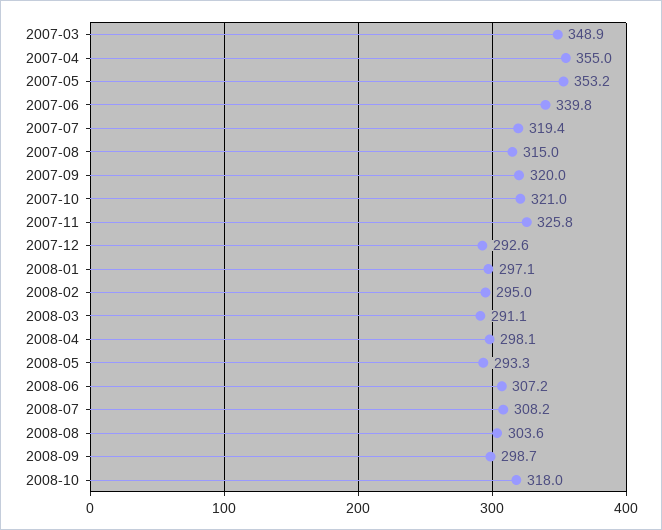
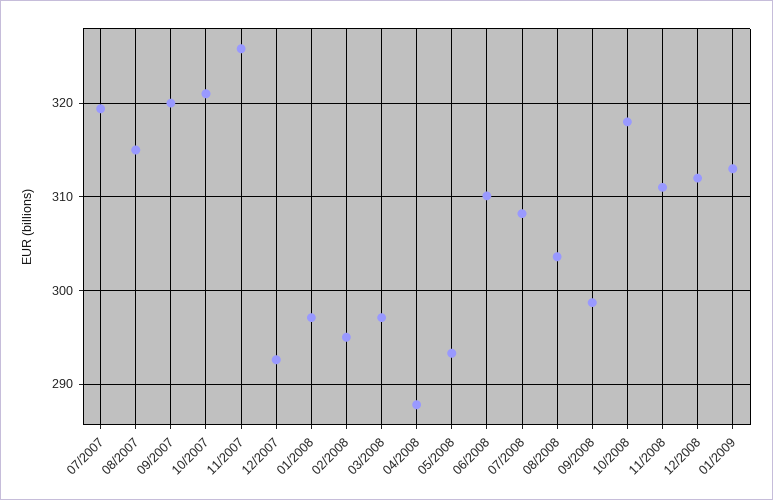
2007-03: 348.9 -> none
2007-04: 355 -> none
2007-05: 353.2 -> none
2007-06: 339.8 -> none
2008-03: 291.1 -> 297
2008-04: 298.1 -> 288
2008-06: 307.2 -> 310
11/2008: none -> 311
12/2008: none -> 312
01/2009: none -> 313

